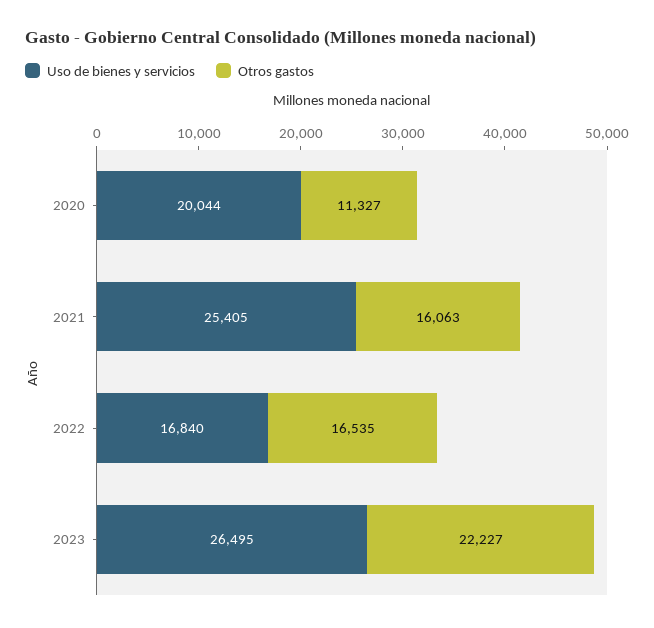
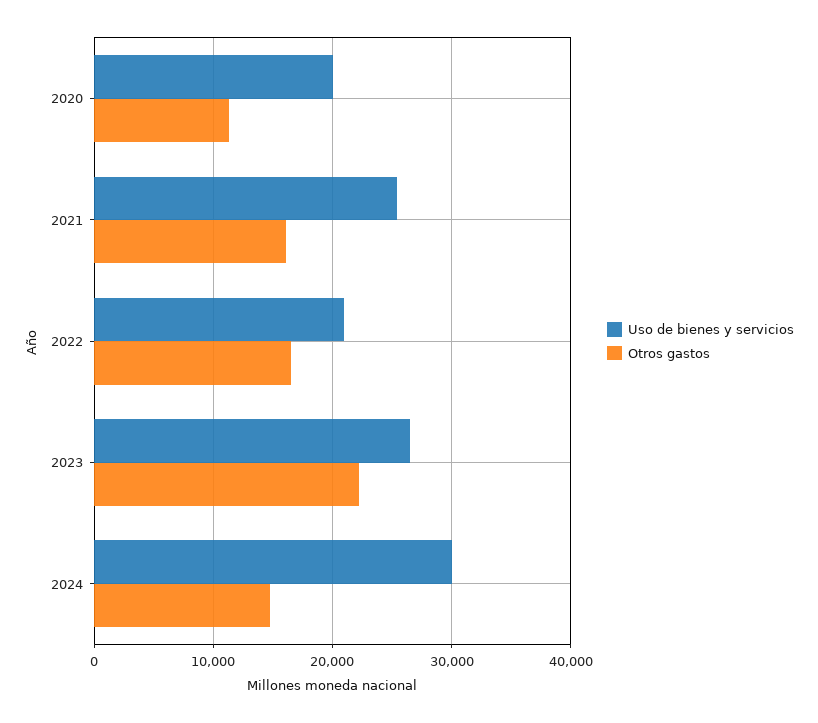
Uso de bienes y servicios, 2022: 16840 -> 21000
Uso de bienes y servicios, 2024: none -> 30000
Otros gastos, 2024: none -> 15000

